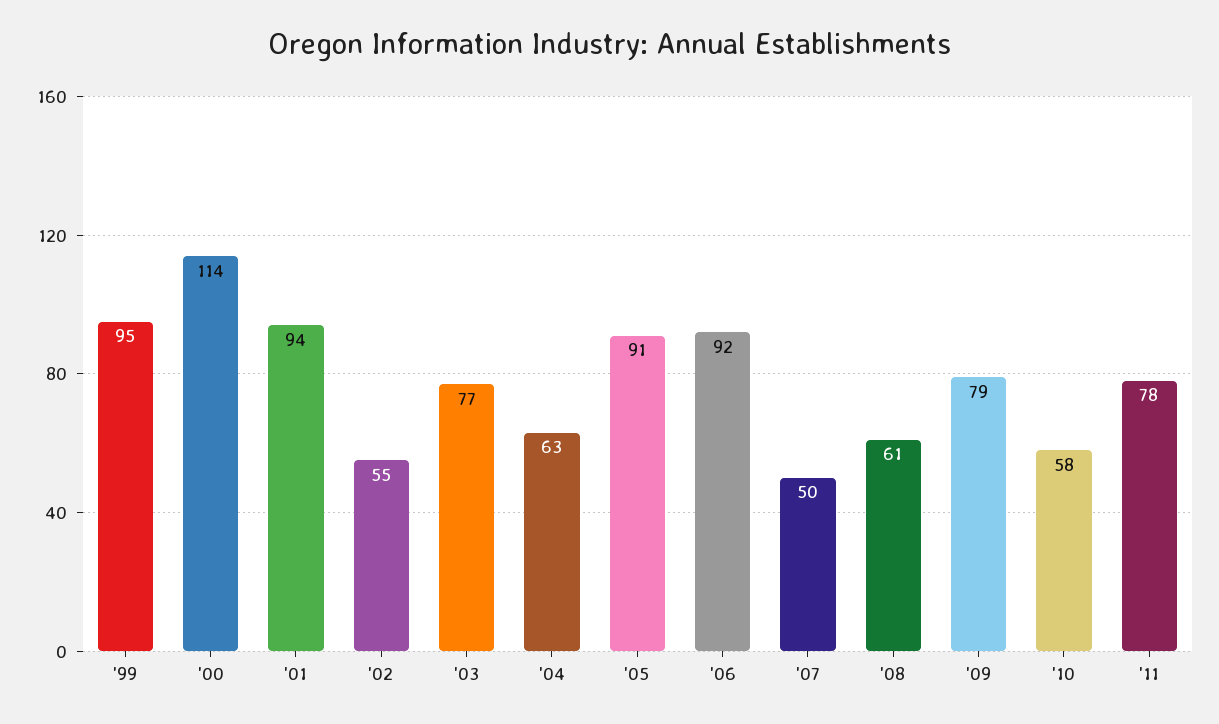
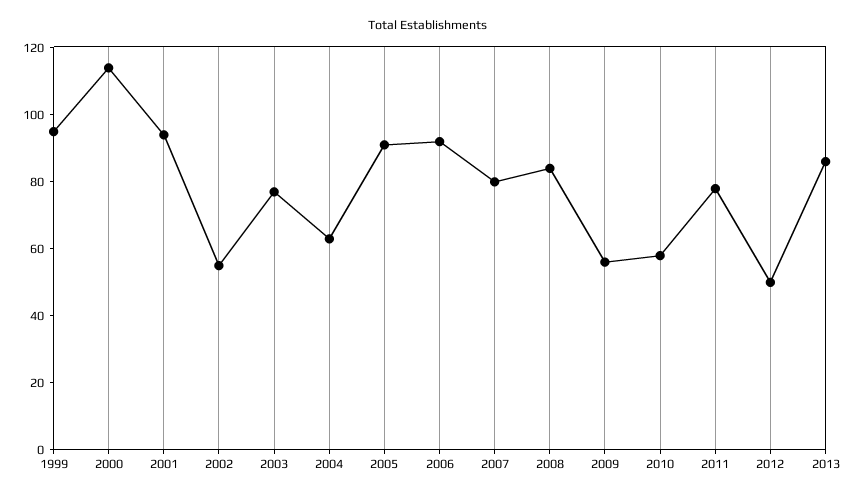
'07: 50 -> 80
'08: 61 -> 85
'09: 79 -> 55
2012: none -> 50
2013: none -> 85

